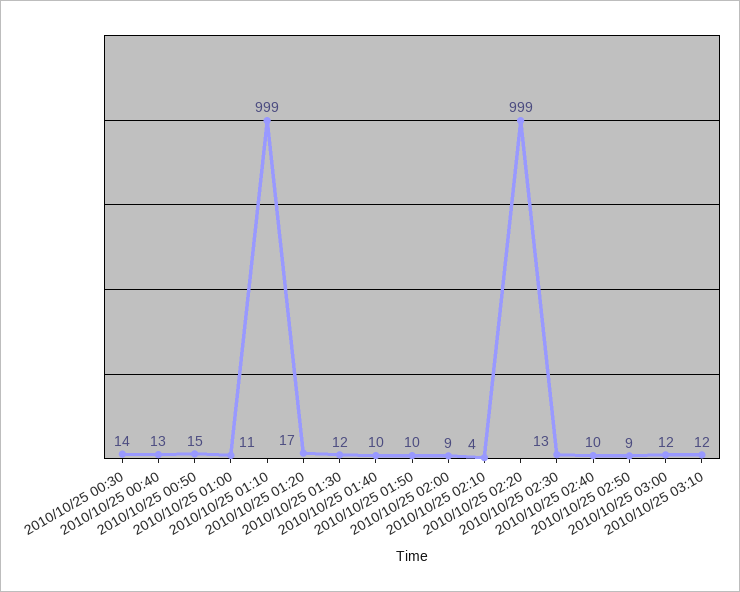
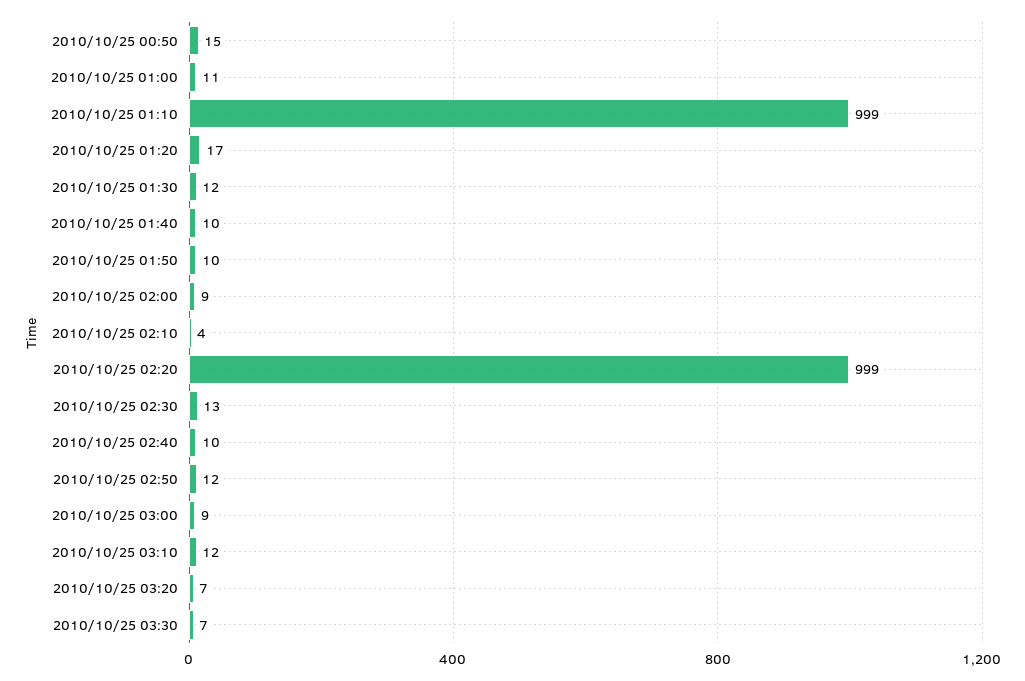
2010/10/25 00:30: 14 -> none
2010/10/25 00:40: 13 -> none
2010/10/25 02:50: 9 -> 12
2010/10/25 03:00: 12 -> 9
2010/10/25 03:20: none -> 7
2010/10/25 03:30: none -> 7

